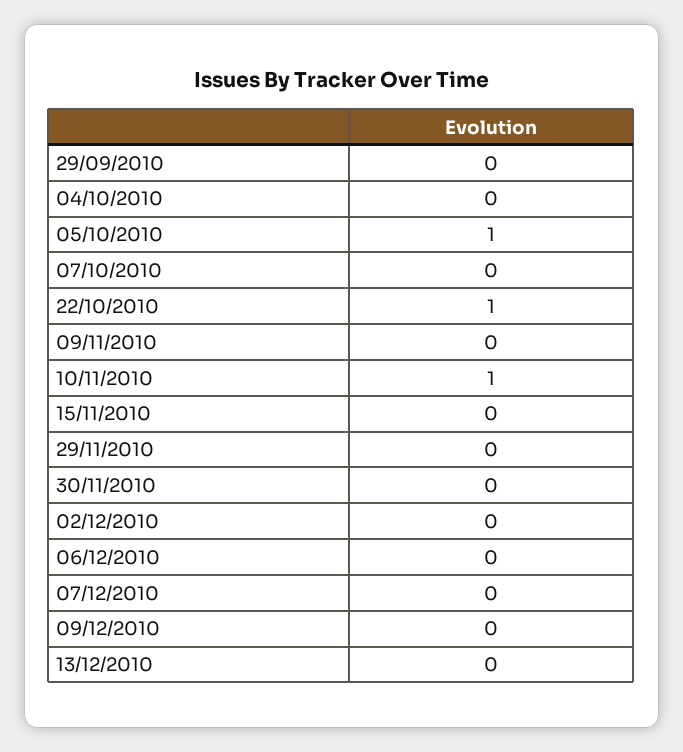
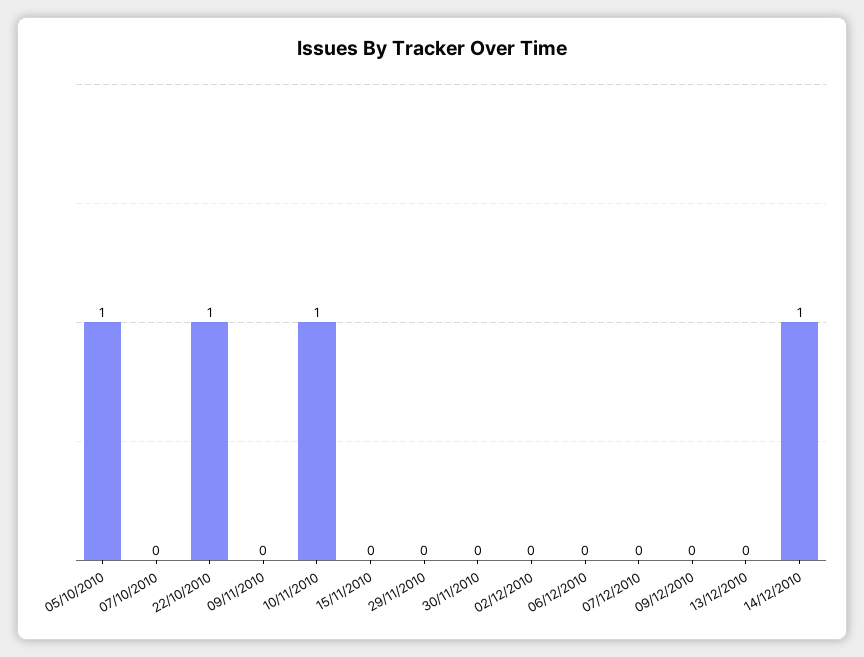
29/09/2010: 0 -> none
04/10/2010: 0 -> none
14/12/2010: none -> 1

